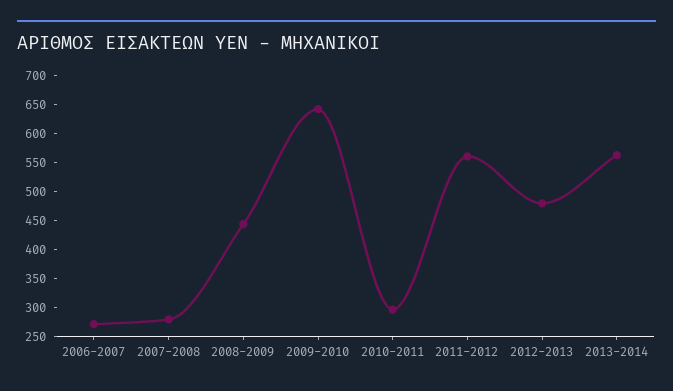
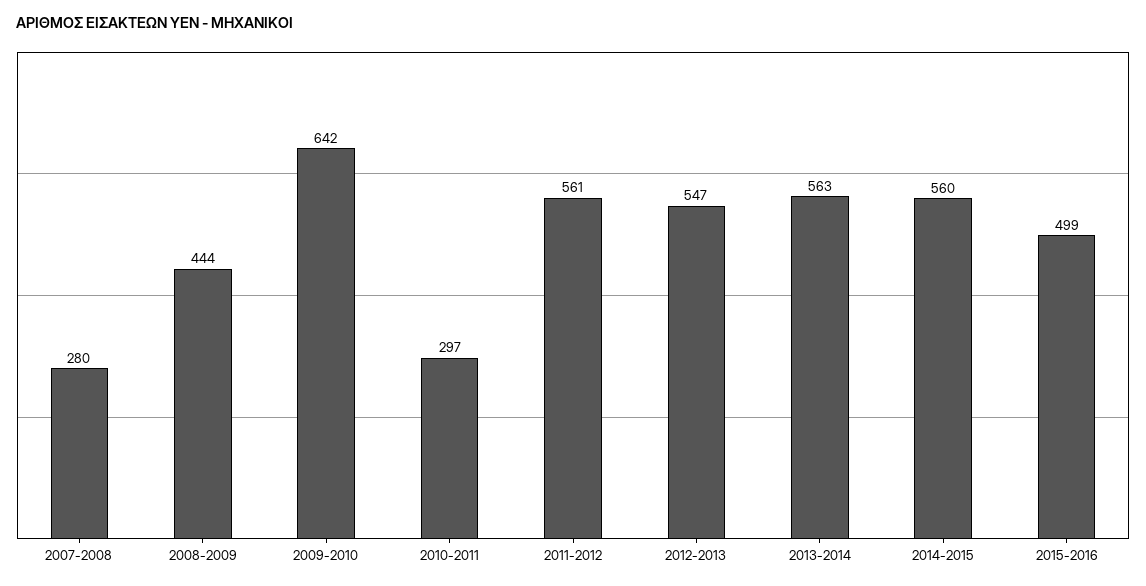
2006-2007: 275 -> none
2012-2013: 475 -> 547
2014-2015: none -> 560
2015-2016: none -> 499

